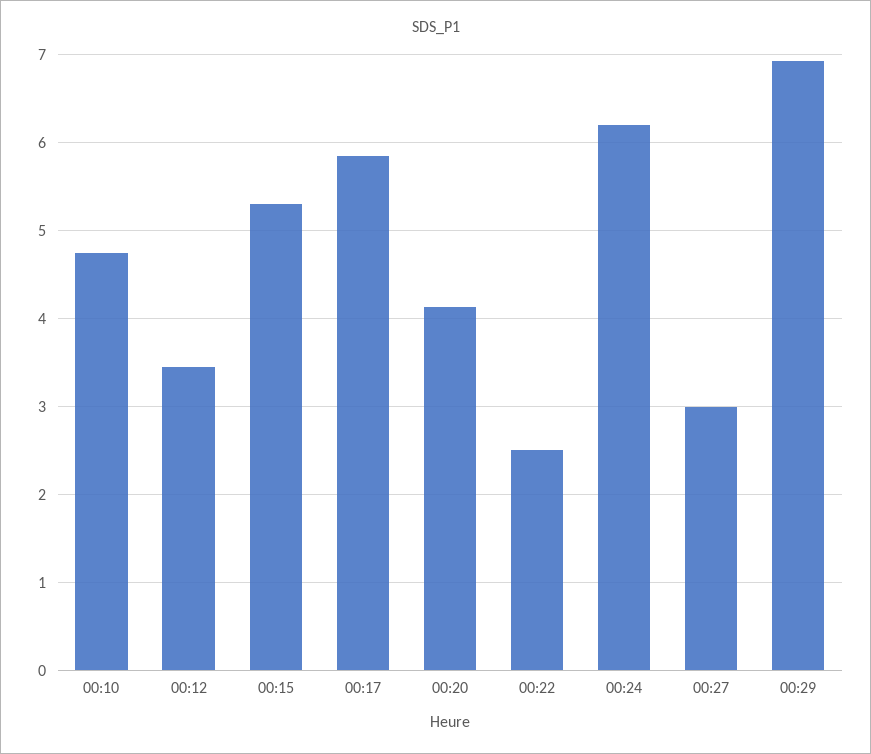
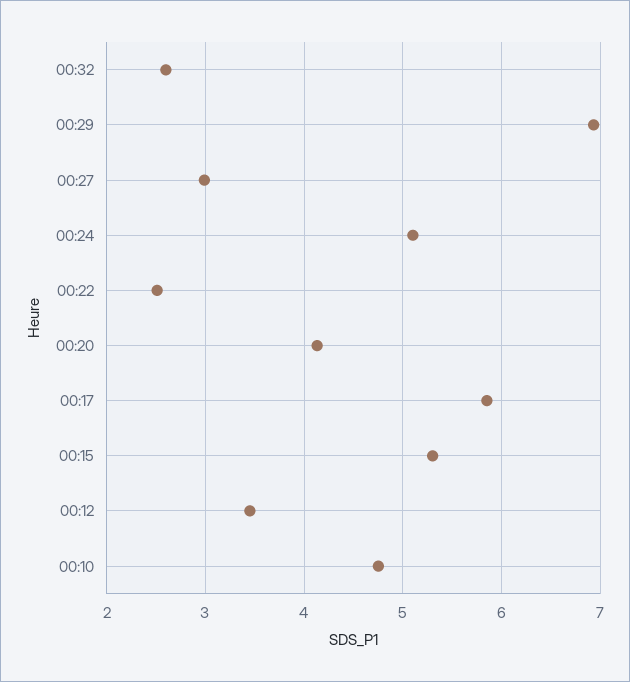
00:24: 6.2 -> 5.1
00:32: none -> 2.6

